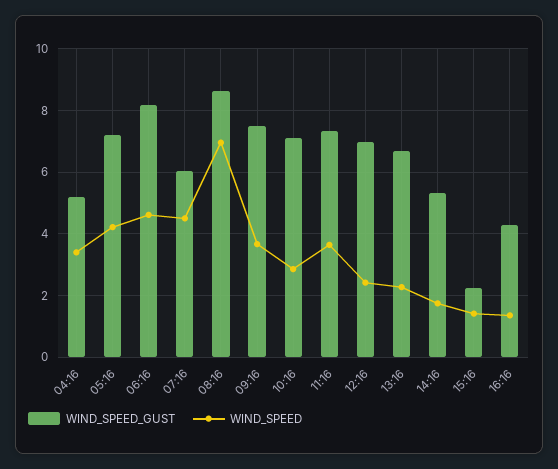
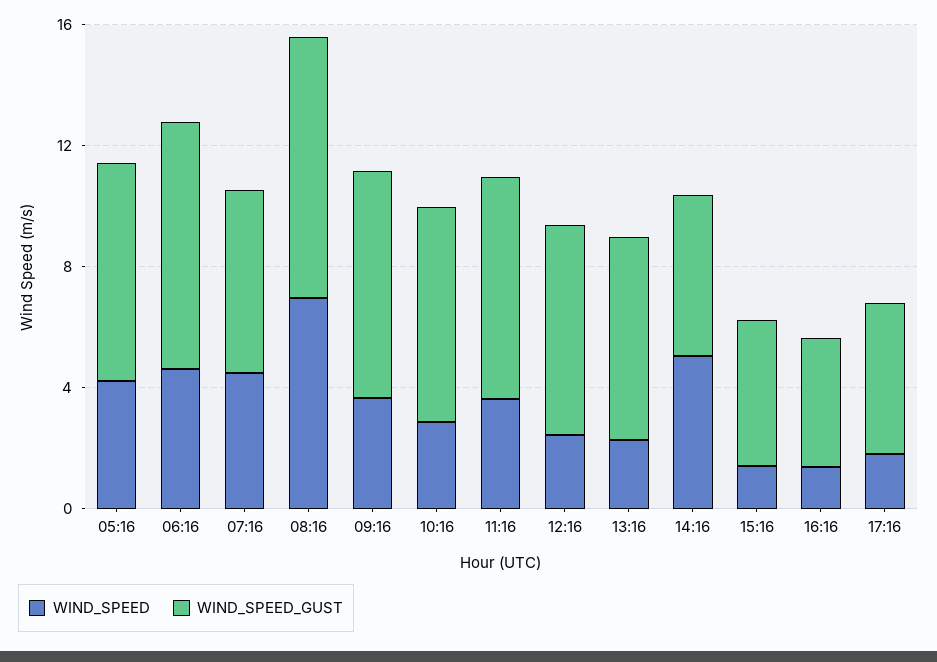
WIND_SPEED_GUST, 04:16: 5.2 -> none
WIND_SPEED, 04:16: 3.4 -> none
WIND_SPEED, 14:16: 1.8 -> 5
WIND_SPEED_GUST, 15:16: 2.2 -> 5
WIND_SPEED, 17:16: none -> 2
WIND_SPEED_GUST, 17:16: none -> 5

